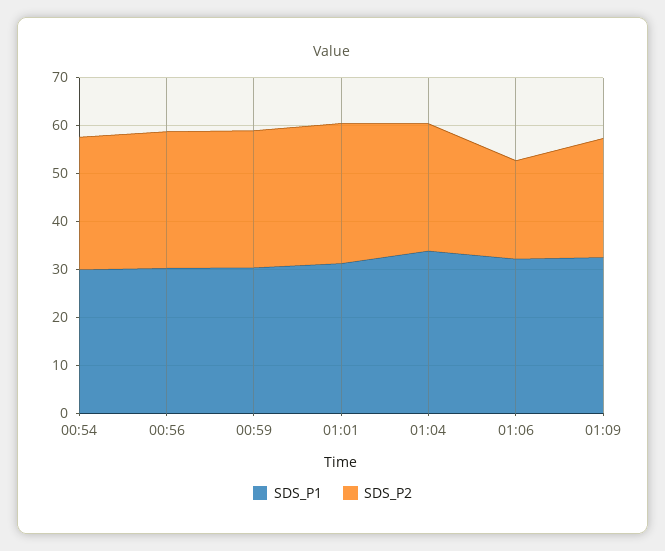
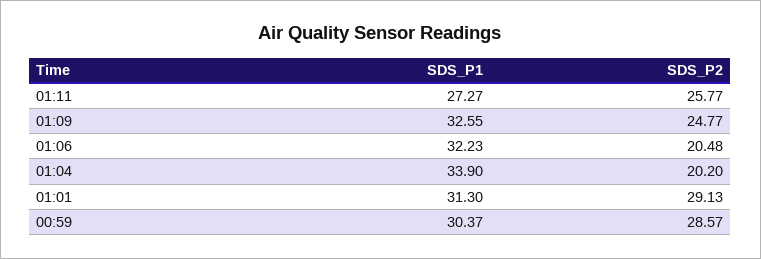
SDS_P1, 00:54: 30 -> none
SDS_P2, 00:54: 28 -> none
SDS_P1, 00:56: 30 -> none
SDS_P2, 00:56: 28 -> none
SDS_P2, 01:04: 26 -> 20.2
SDS_P1, 01:11: none -> 27.27
SDS_P2, 01:11: none -> 25.77

